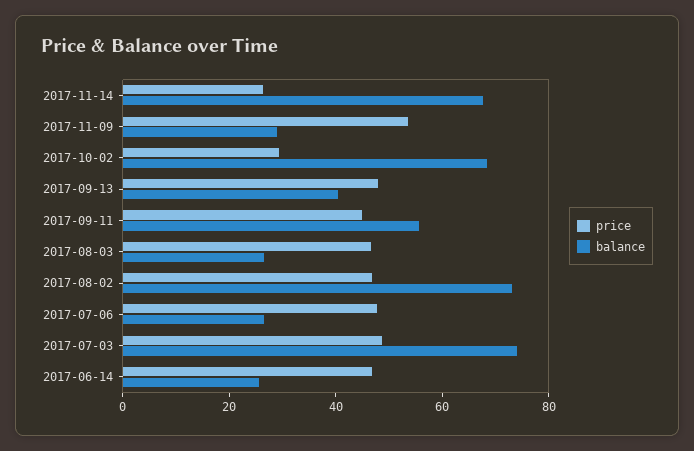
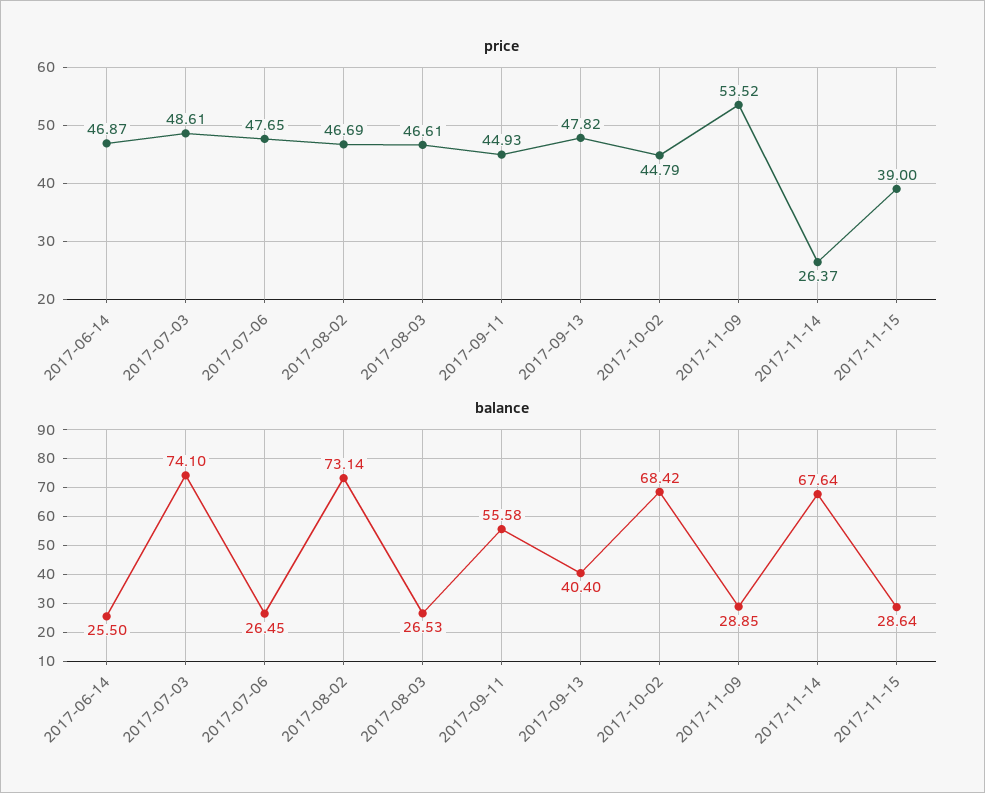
price, 2017-10-02: 30 -> 44.79
price, 2017-11-15: none -> 39
balance, 2017-11-15: none -> 28.64

